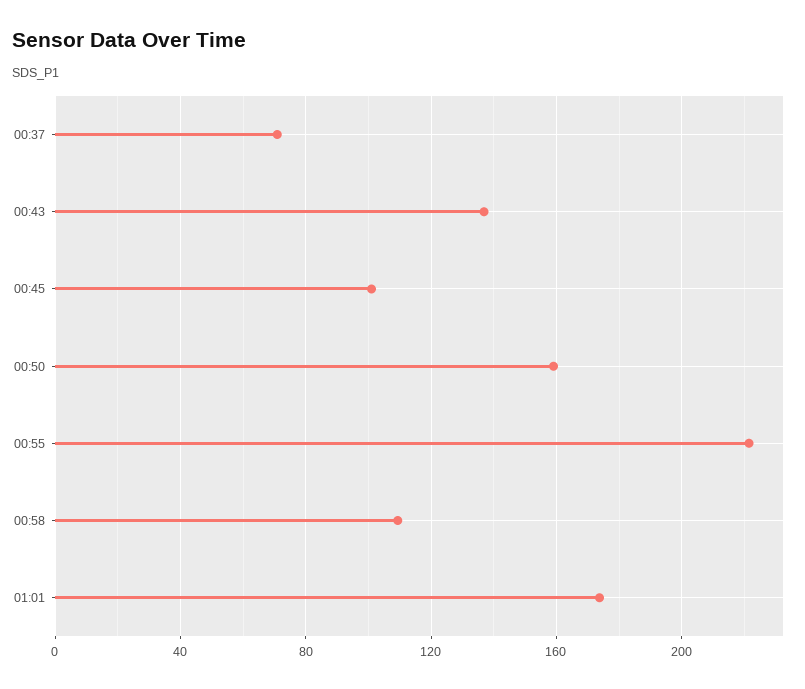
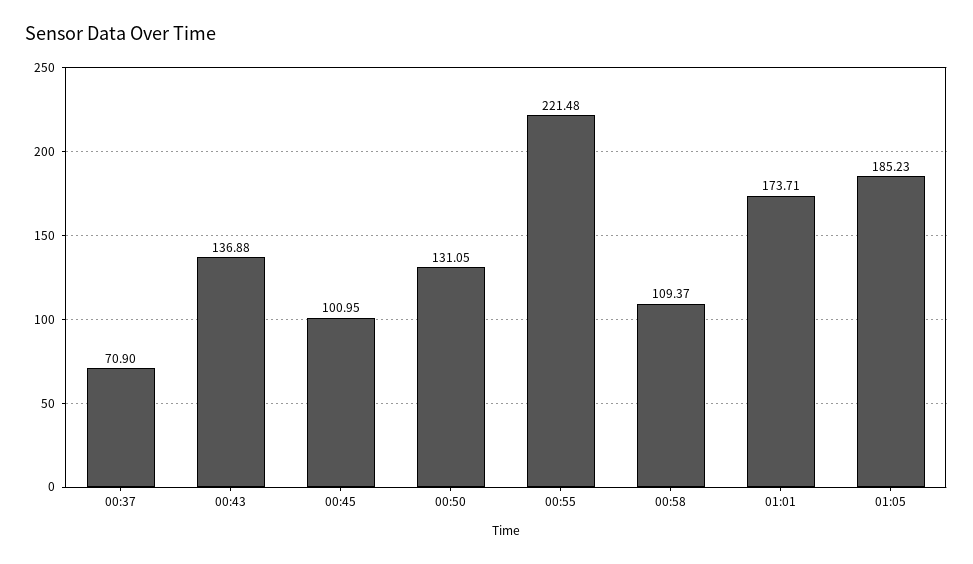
00:50: 160 -> 131.05
01:05: none -> 185.23

